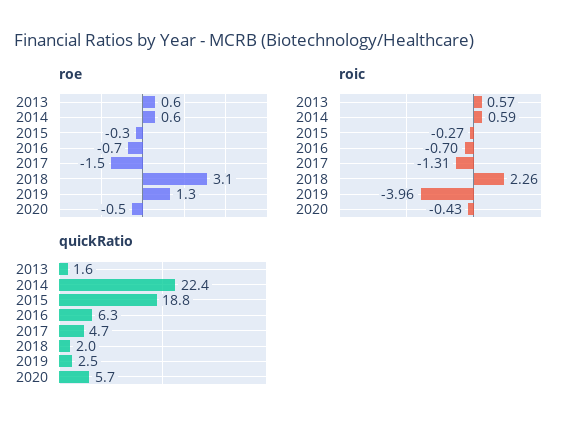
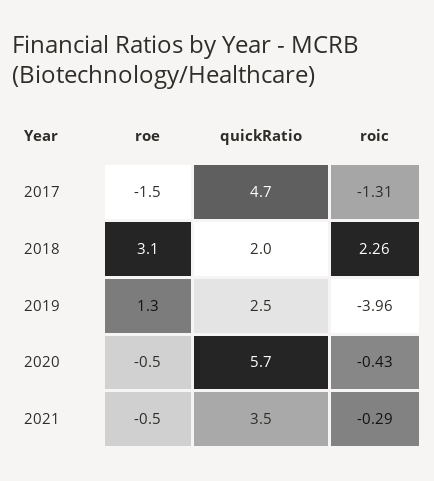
roe, 2013: 0.6 -> none
roe, 2014: 0.6 -> none
roe, 2015: -0.3 -> none
roe, 2016: -0.7 -> none
roic, 2013: 0.57 -> none
roic, 2014: 0.59 -> none
roic, 2015: -0.27 -> none
roic, 2016: -0.7 -> none
quickRatio, 2013: 1.6 -> none
quickRatio, 2014: 22.4 -> none
quickRatio, 2015: 18.8 -> none
quickRatio, 2016: 6.3 -> none
roe, 2021: none -> -0.5
quickRatio, 2021: none -> 3.5
roic, 2021: none -> -0.29

